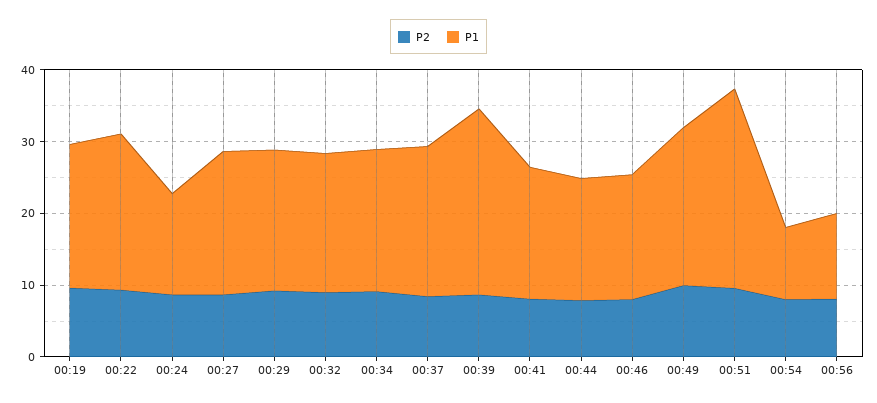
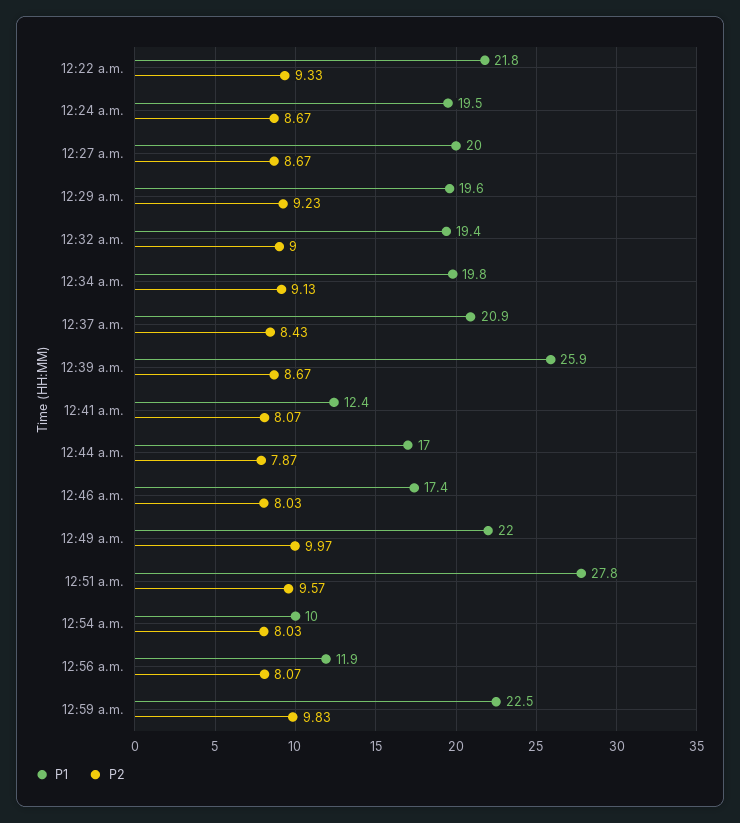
P2, 00:19: 10 -> none
P1, 00:19: 20 -> none
P1, 00:24: 14 -> 19.5
P1, 00:41: 18 -> 12.4
P1, 12:59 a.m.: none -> 22.5
P2, 12:59 a.m.: none -> 9.83

